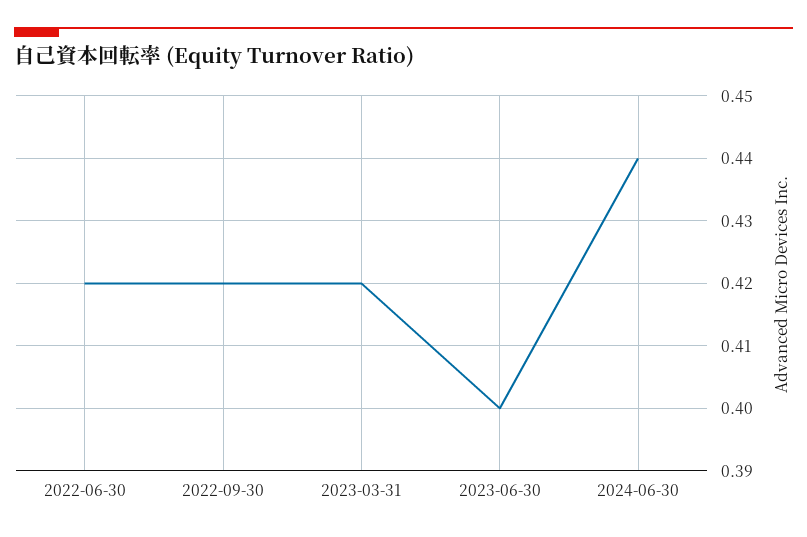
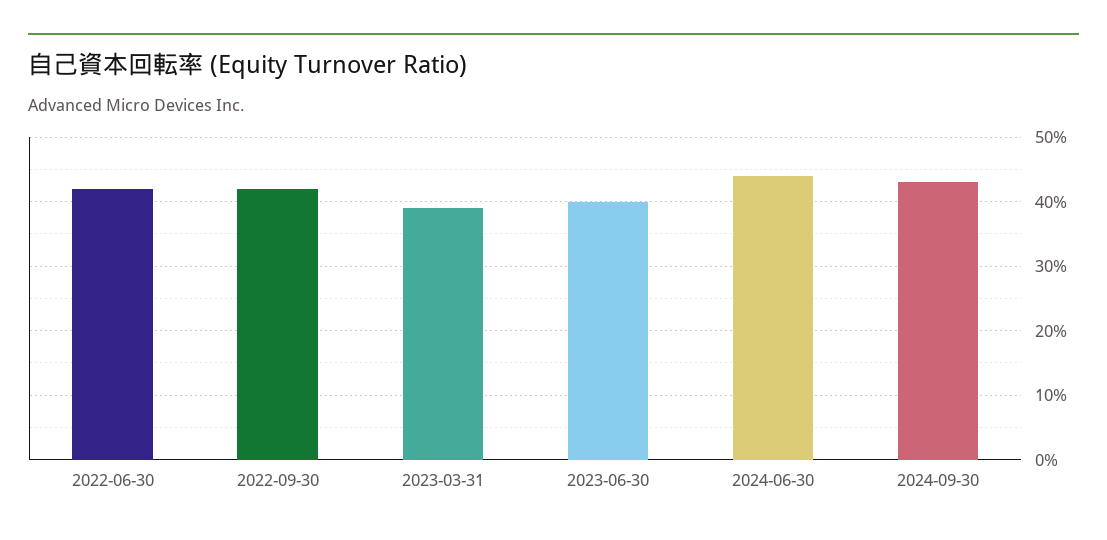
2023-03-31: 0.42 -> 0.39
2024-09-30: none -> 0.43

